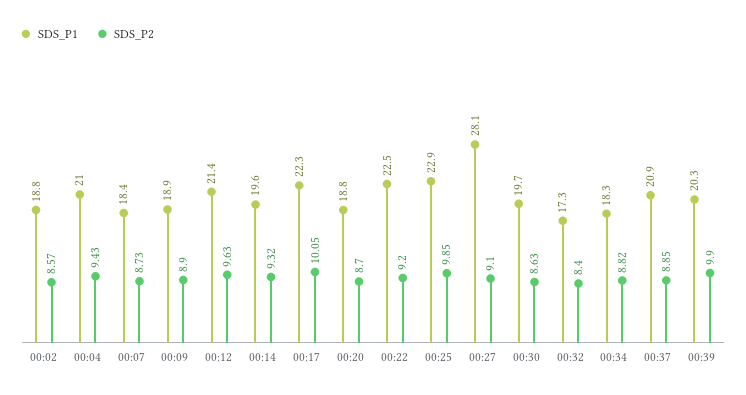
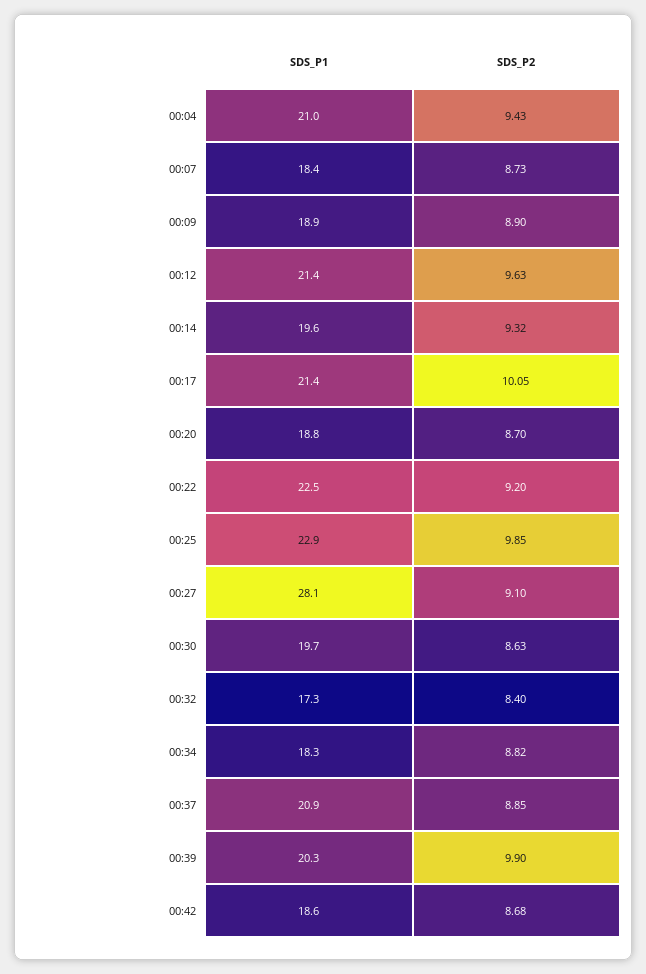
SDS_P1, 00:02: 18.8 -> none
SDS_P2, 00:02: 8.57 -> none
SDS_P1, 00:17: 22.3 -> 21.4
SDS_P1, 00:42: none -> 18.6
SDS_P2, 00:42: none -> 8.68

